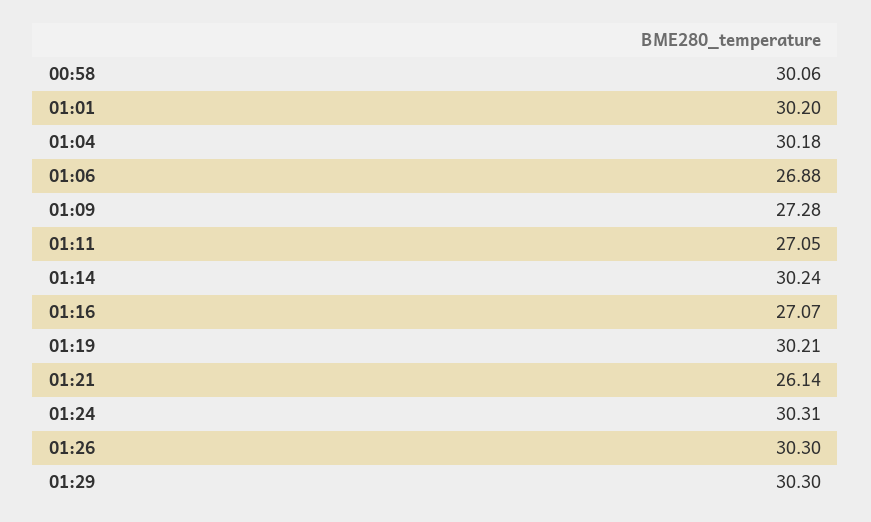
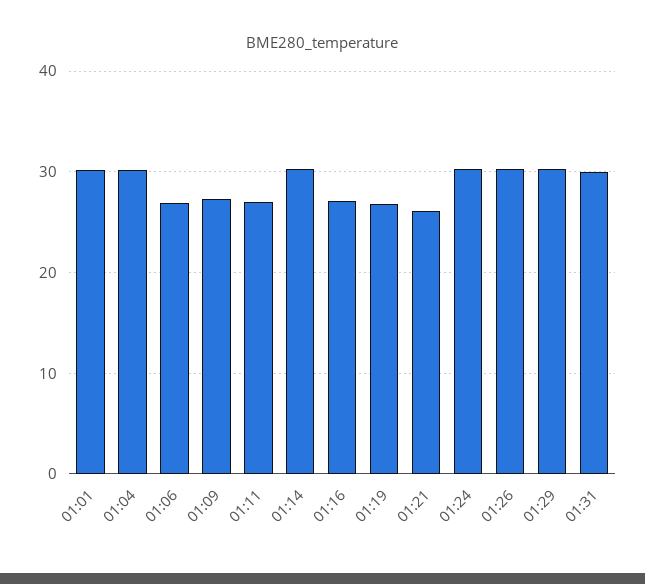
00:58: 30.06 -> none
01:19: 30.21 -> 27
01:31: none -> 30

